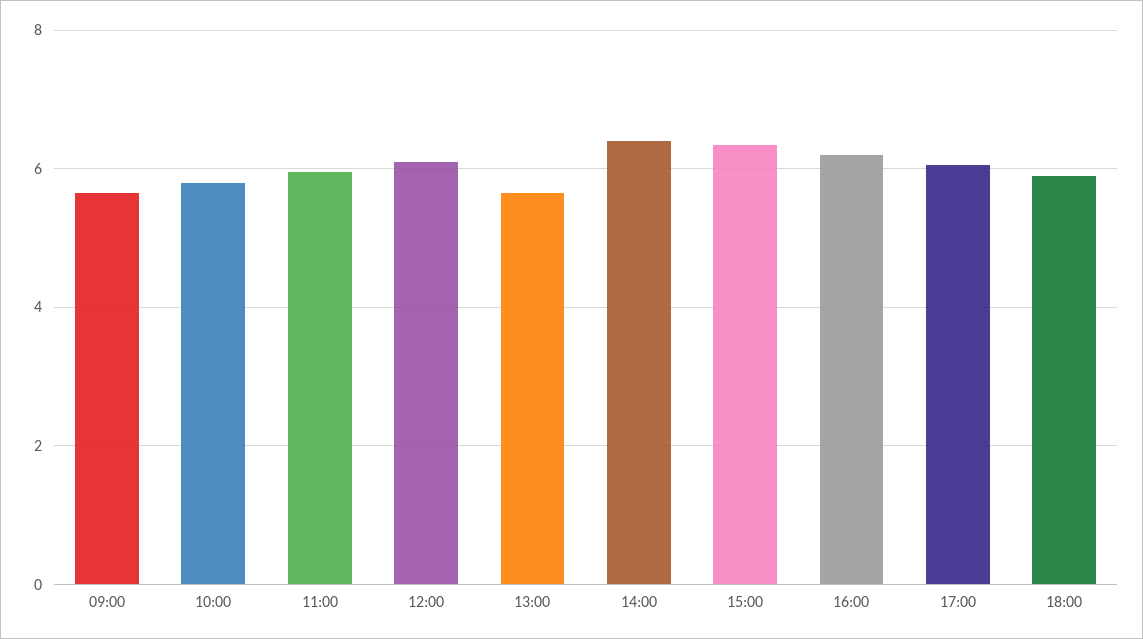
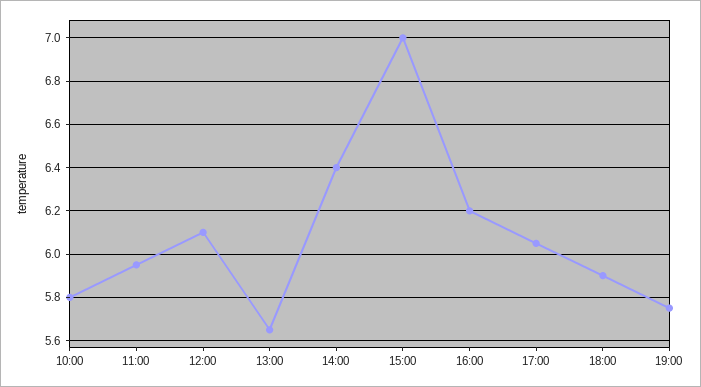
09:00: 5.6 -> none
15:00: 6.4 -> 7
19:00: none -> 5.75

